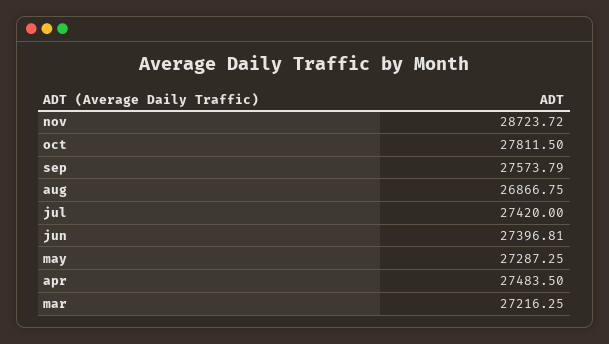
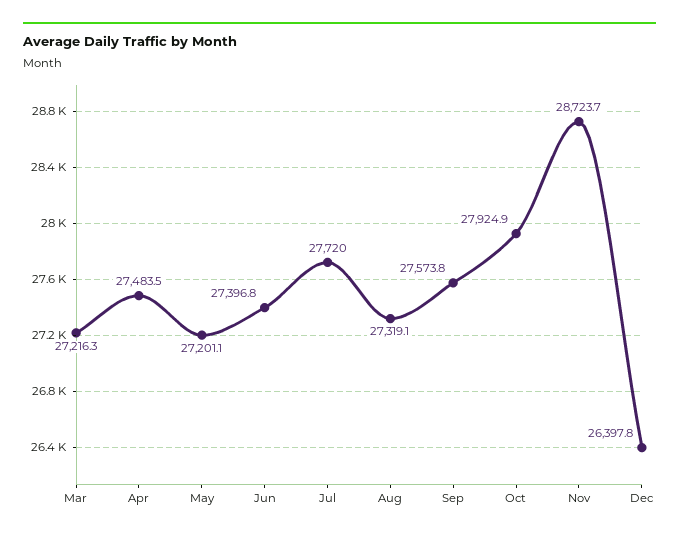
oct: 27811.5 -> 27924.9
aug: 26866.75 -> 27319.1
jul: 27420 -> 27720
may: 27287.25 -> 27201.1
Dec: none -> 26397.8

